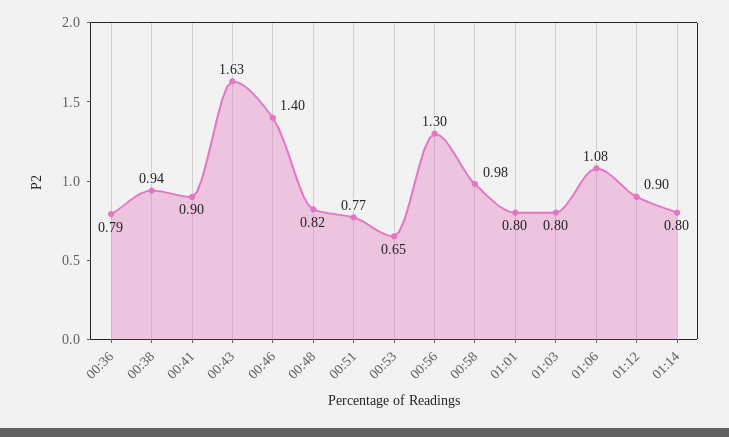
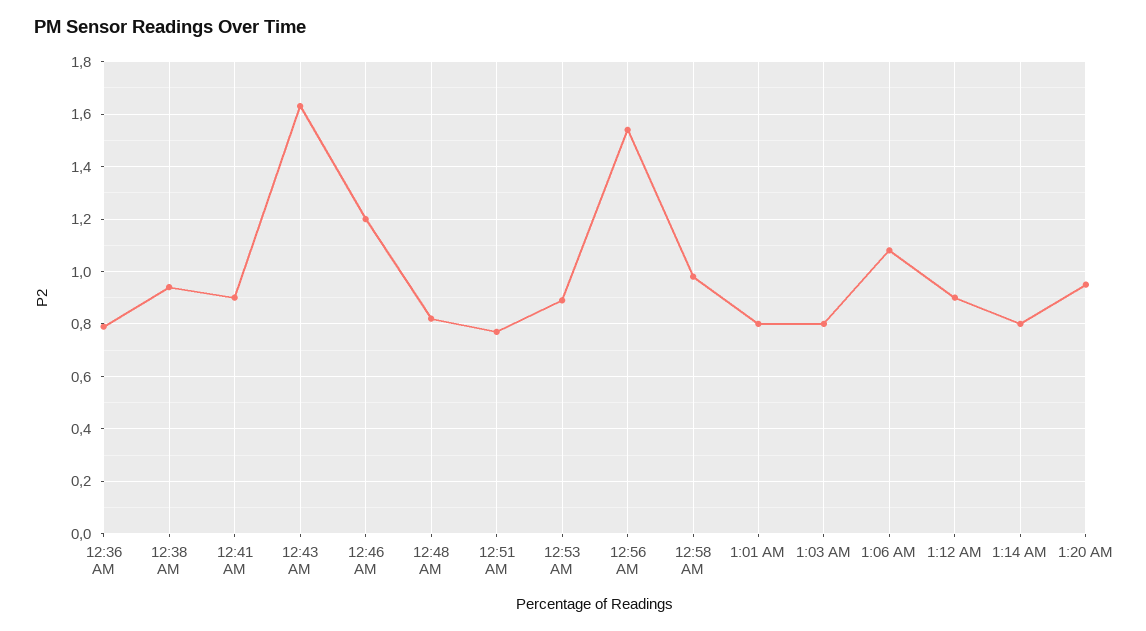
00:46: 1.4 -> 1.2
00:53: 0.65 -> 0.9
00:56: 1.3 -> 1.55
1:20 AM: none -> 0.95

